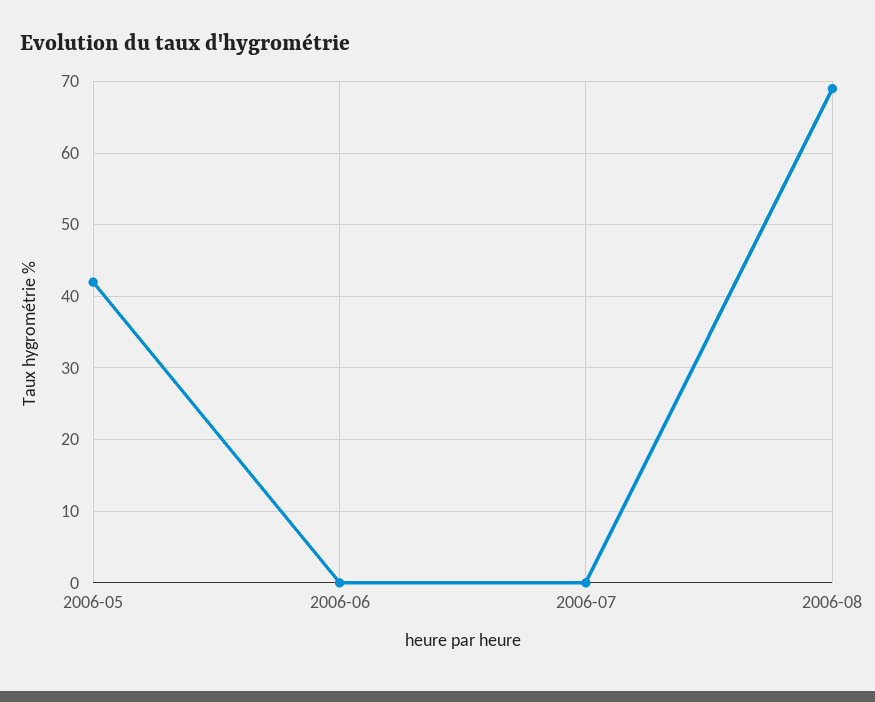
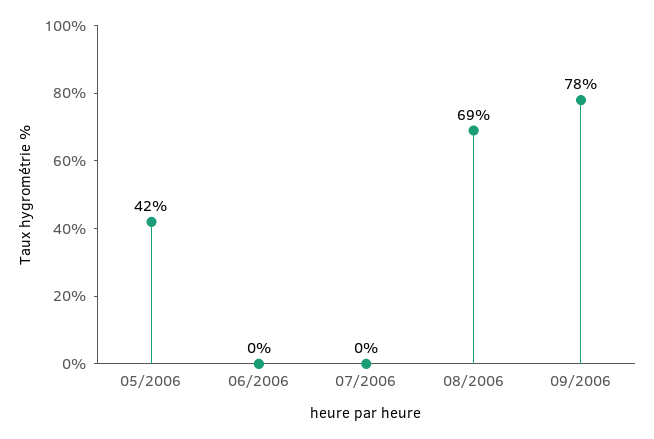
09/2006: none -> 78

